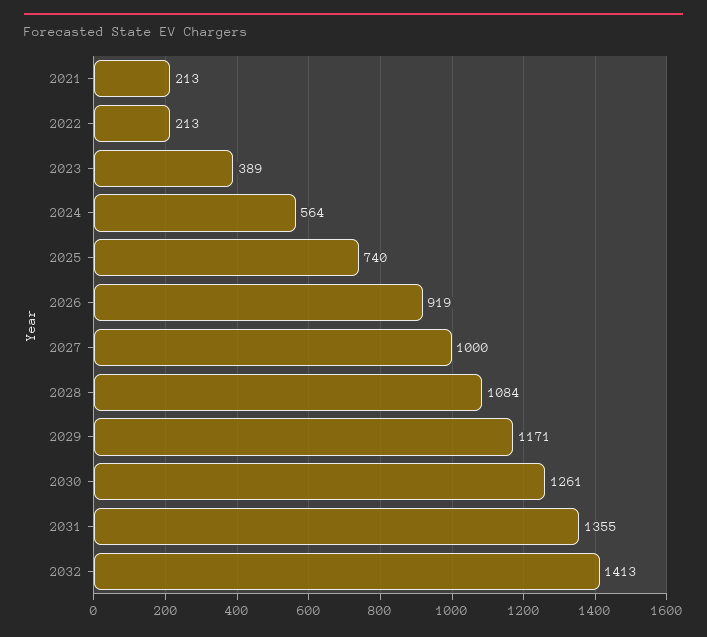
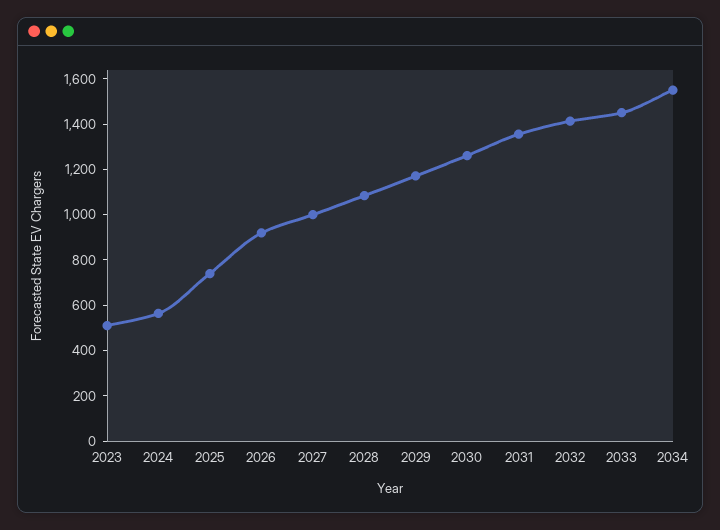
2021: 213 -> none
2022: 213 -> none
2023: 389 -> 500
2033: none -> 1450
2034: none -> 1550

